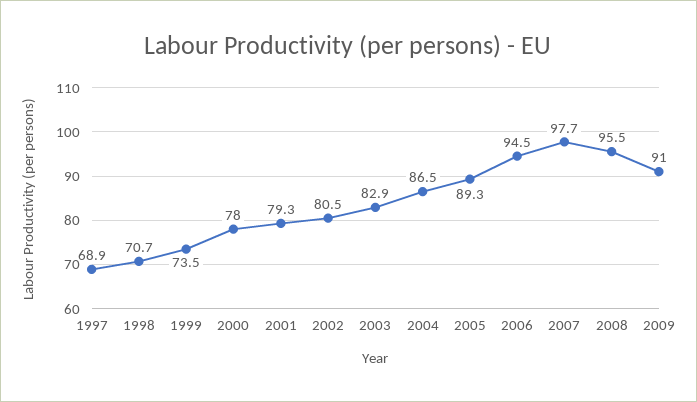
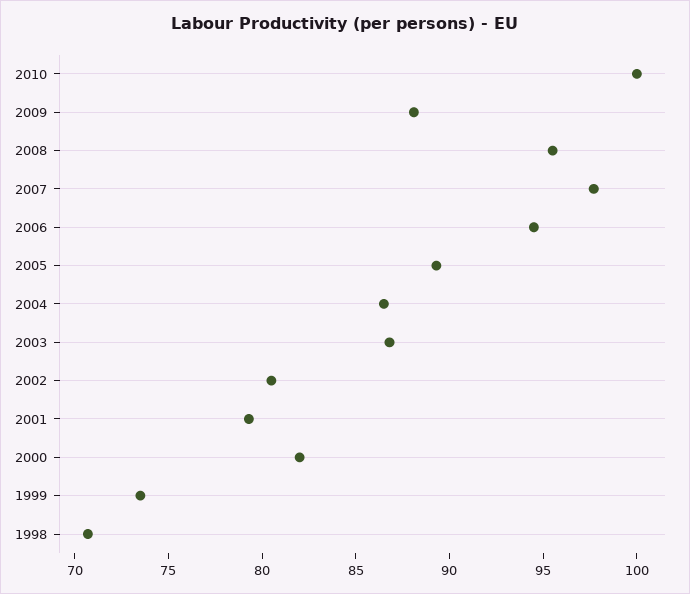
1997: 68.9 -> none
2000: 78 -> 82
2003: 82.9 -> 87
2009: 91 -> 88
2010: none -> 100

